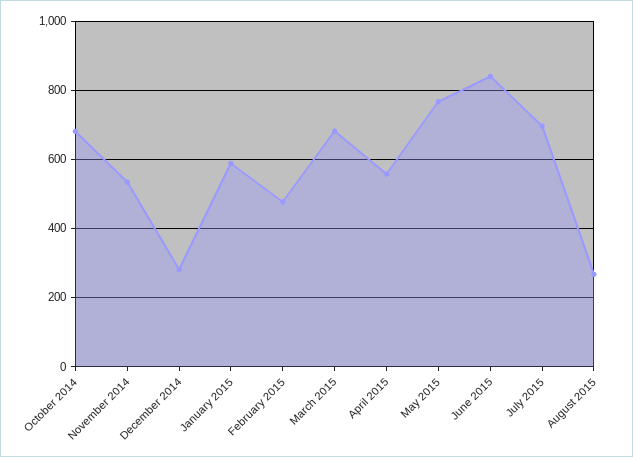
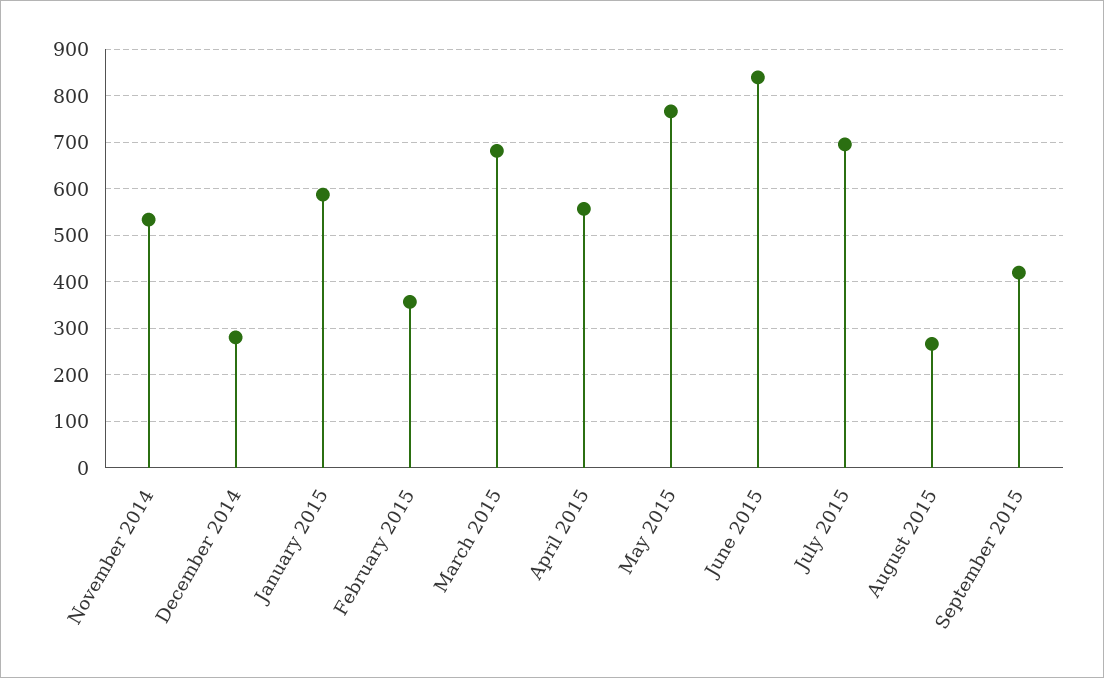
October 2014: 680 -> none
February 2015: 480 -> 360
September 2015: none -> 420

